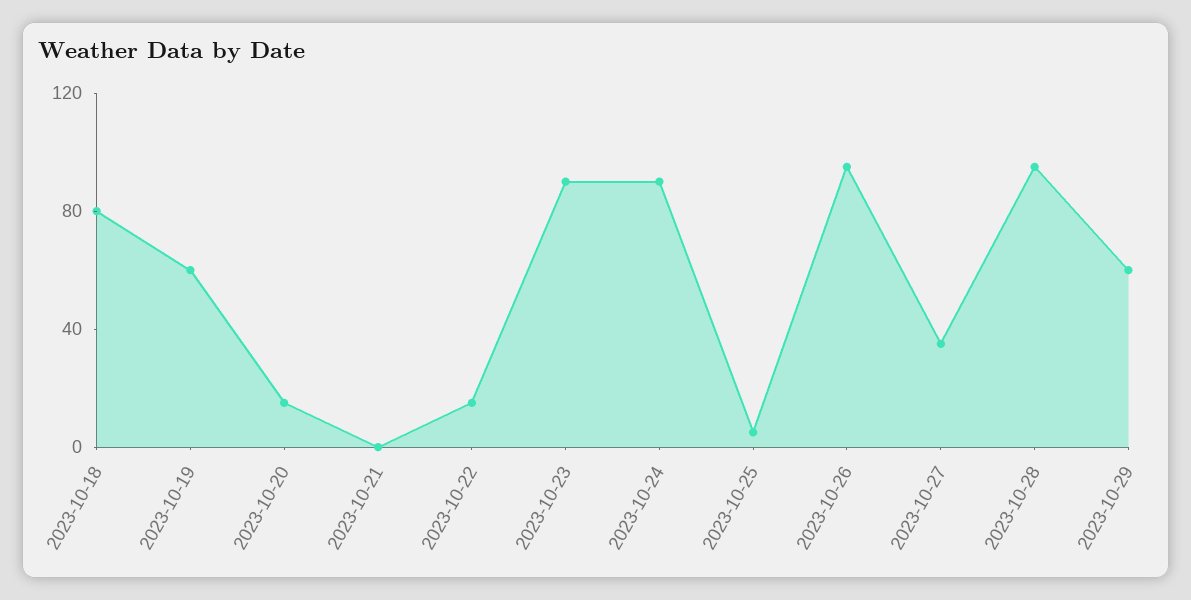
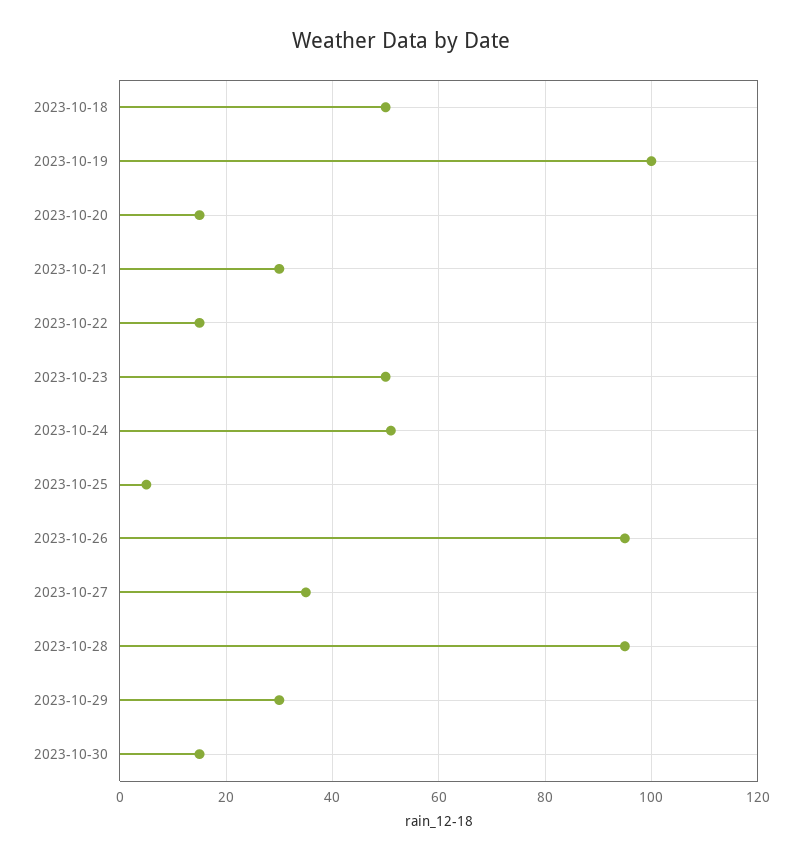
2023-10-18: 80 -> 50
2023-10-19: 60 -> 100
2023-10-21: 0 -> 30
2023-10-23: 90 -> 50
2023-10-24: 90 -> 50
2023-10-29: 60 -> 30
2023-10-30: none -> 15

